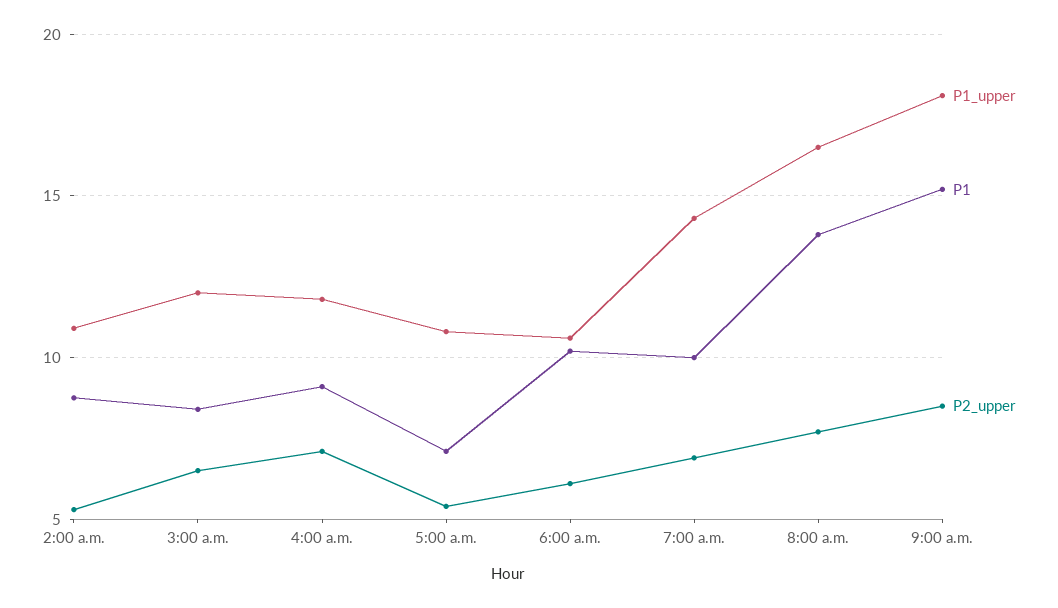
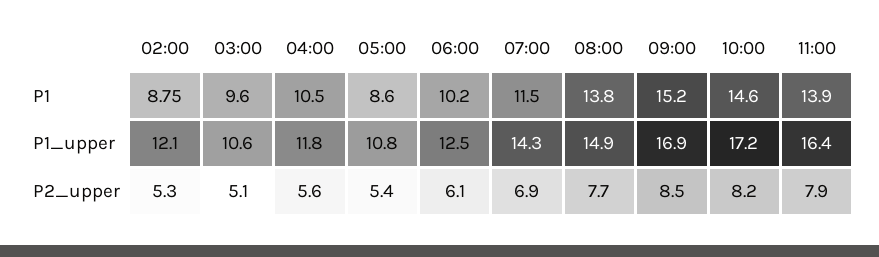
P1_upper, 2:00 a.m.: 11 -> 12.1
P1_upper, 3:00 a.m.: 12 -> 10.6
P1, 3:00 a.m.: 8.5 -> 9.6
P2_upper, 3:00 a.m.: 6.5 -> 5.1
P1, 4:00 a.m.: 9 -> 10.5
P2_upper, 4:00 a.m.: 7 -> 5.6
P1, 5:00 a.m.: 7 -> 8.6
P1_upper, 6:00 a.m.: 10.5 -> 12.5
P1, 7:00 a.m.: 10 -> 11.5
P1_upper, 8:00 a.m.: 16.5 -> 14.9
P1_upper, 9:00 a.m.: 18 -> 16.9
P1, 10:00: none -> 14.6
P1, 11:00: none -> 13.9
P1_upper, 10:00: none -> 17.2
P1_upper, 11:00: none -> 16.4
P2_upper, 10:00: none -> 8.2
P2_upper, 11:00: none -> 7.9

